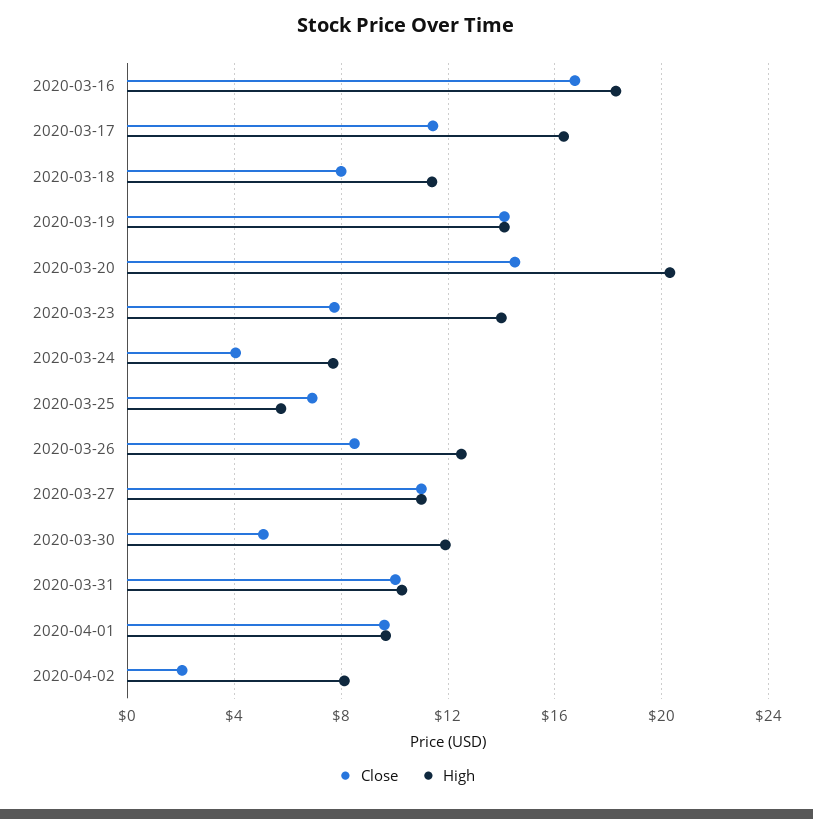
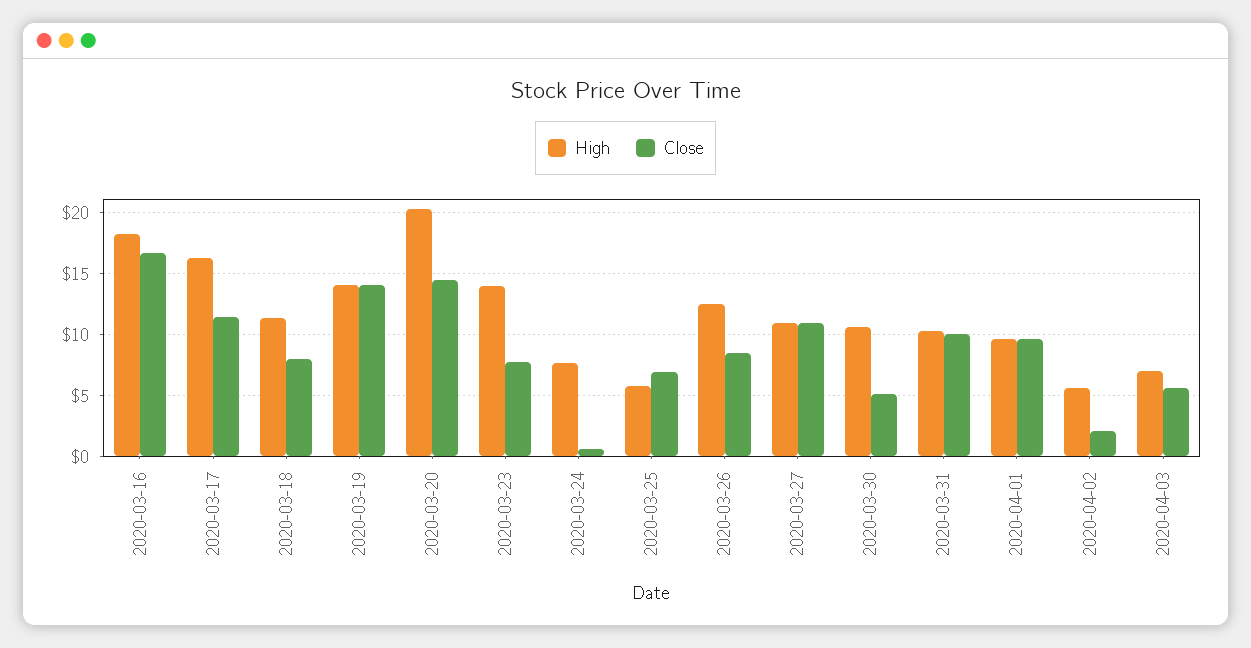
Close, 2020-03-24: 4 -> 0.5
High, 2020-03-30: 12 -> 10.5
High, 2020-04-02: 8 -> 5.5
High, 2020-04-03: none -> 7
Close, 2020-04-03: none -> 5.5

